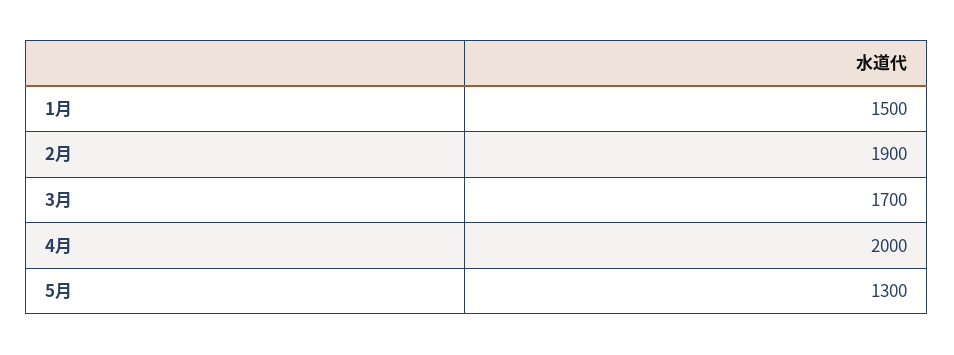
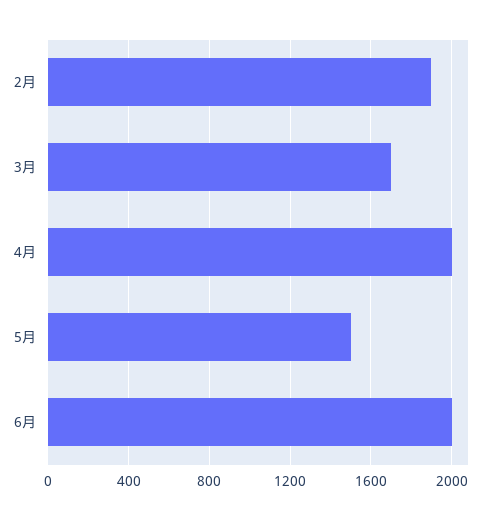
1月: 1500 -> none
5月: 1300 -> 1500
6月: none -> 2000

